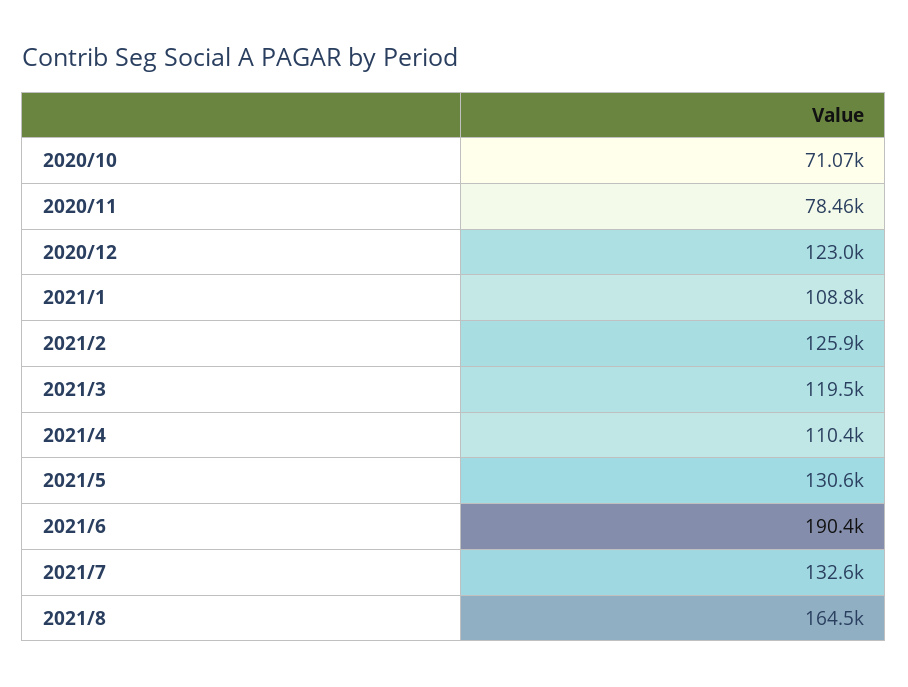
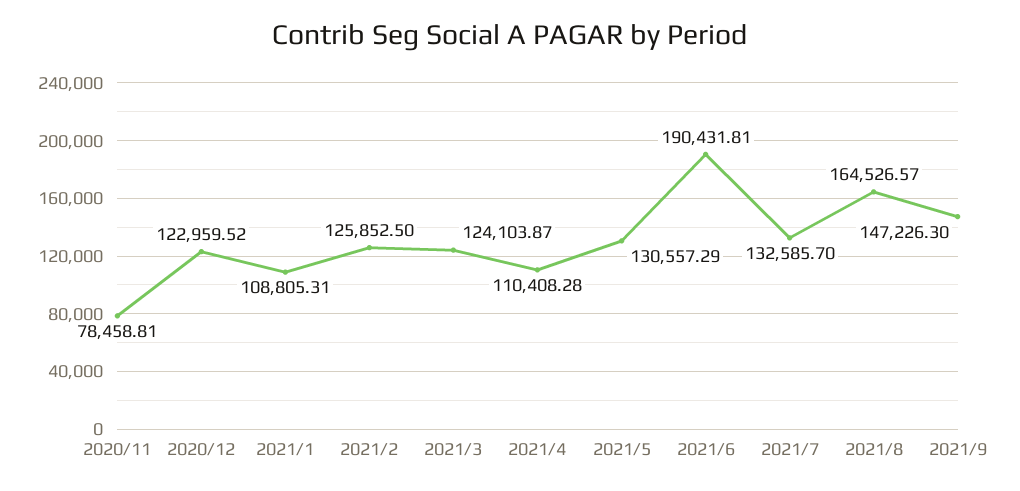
2020/10: 71070 -> none
2021/3: 119500 -> 124103.87
2021/9: none -> 147226.3

